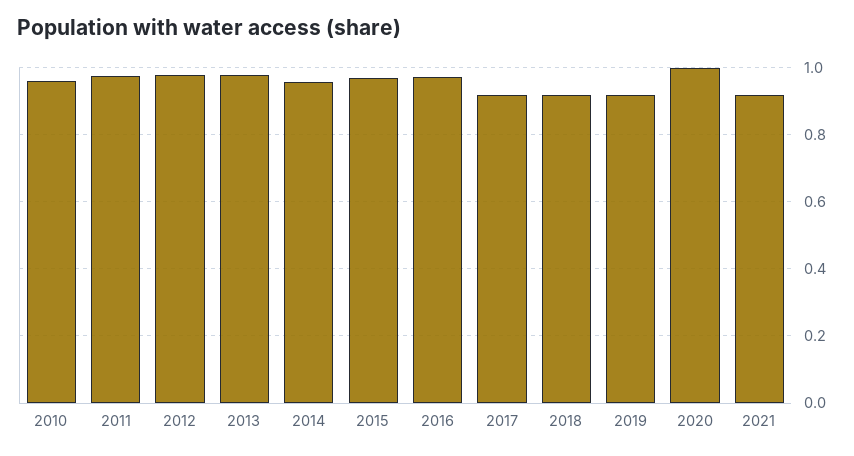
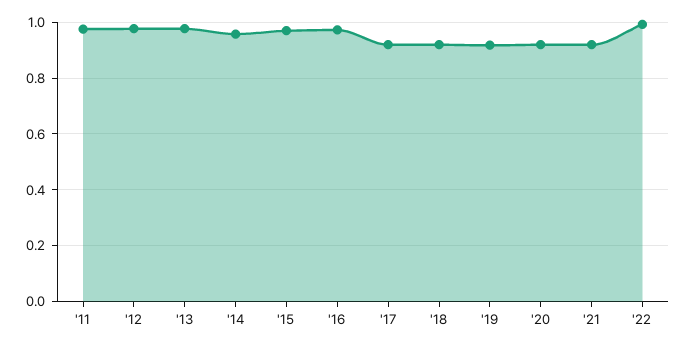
2010: 0.96 -> none
2020: 1 -> 0.925
'22: none -> 1

